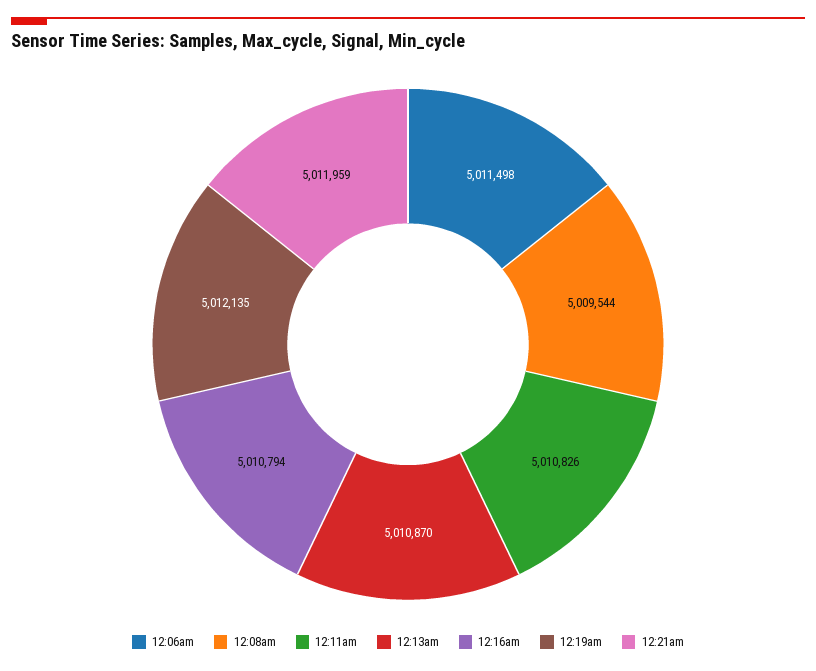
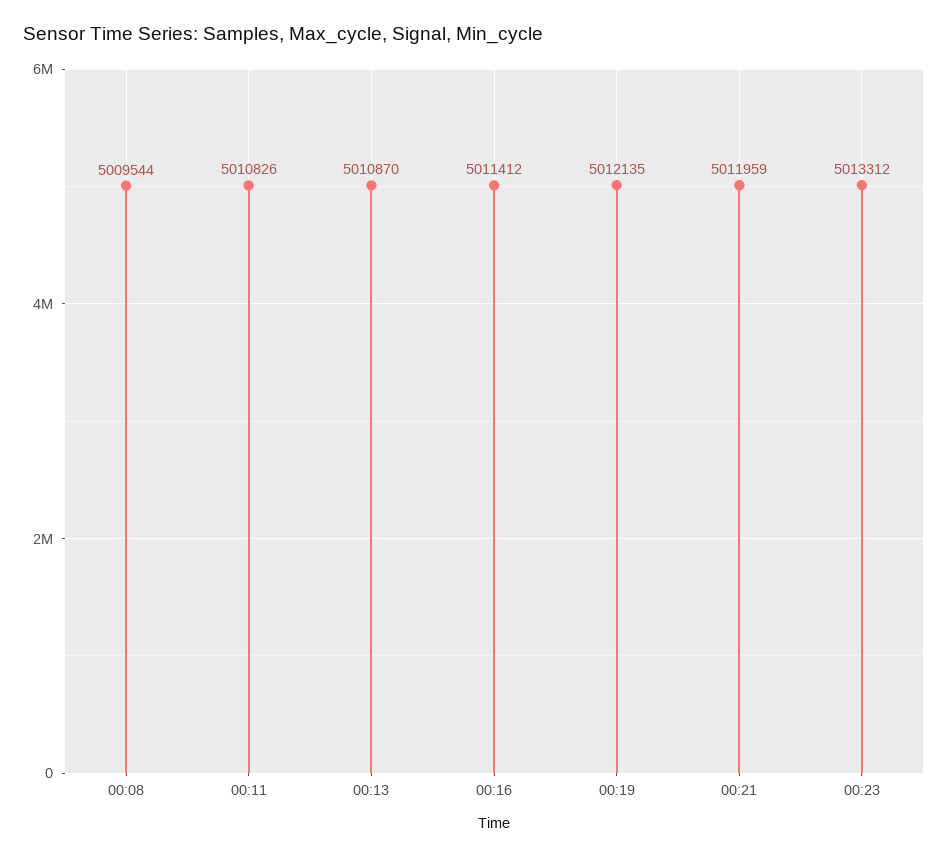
12:06am: 5011498 -> none
12:16am: 5010794 -> 5011412
00:23: none -> 5013312

